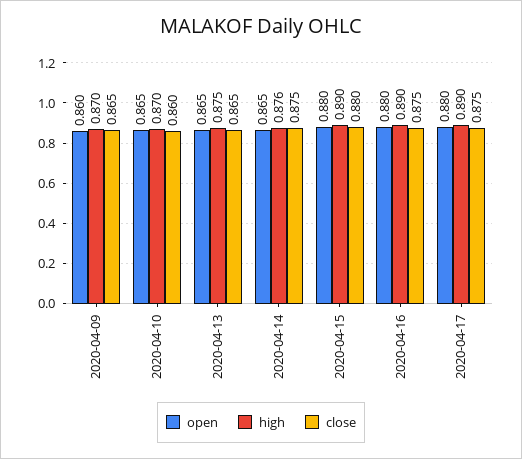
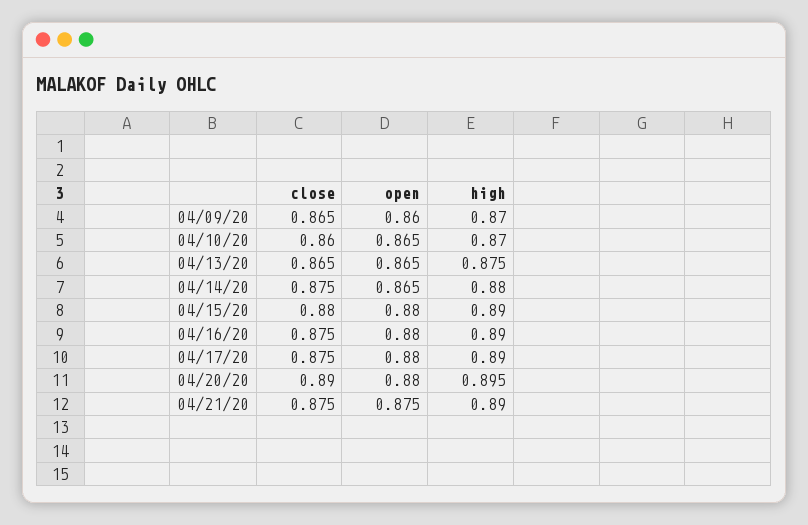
high, 2020-04-14: 0.876 -> 0.88
close, 04/20/20: none -> 0.89
open, 04/20/20: none -> 0.88
high, 04/20/20: none -> 0.895
close, 04/21/20: none -> 0.875
open, 04/21/20: none -> 0.875
high, 04/21/20: none -> 0.89

